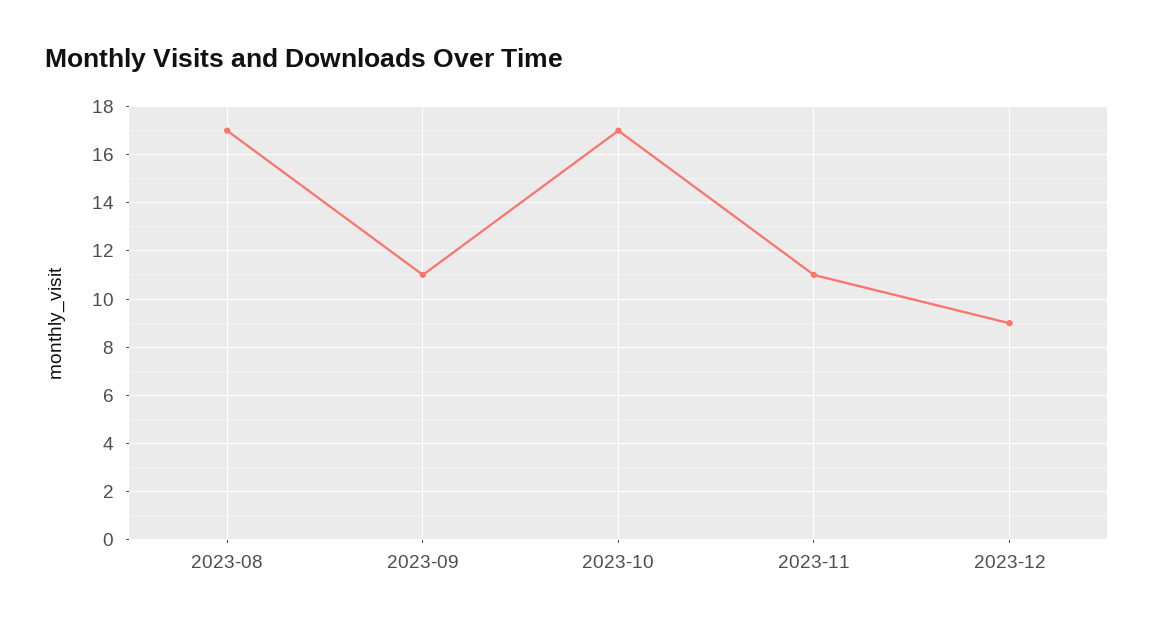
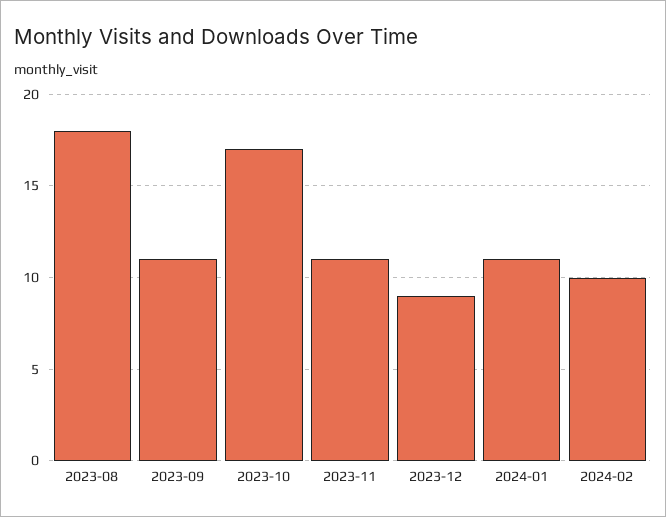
2023-08: 17 -> 18
2024-01: none -> 11
2024-02: none -> 10

